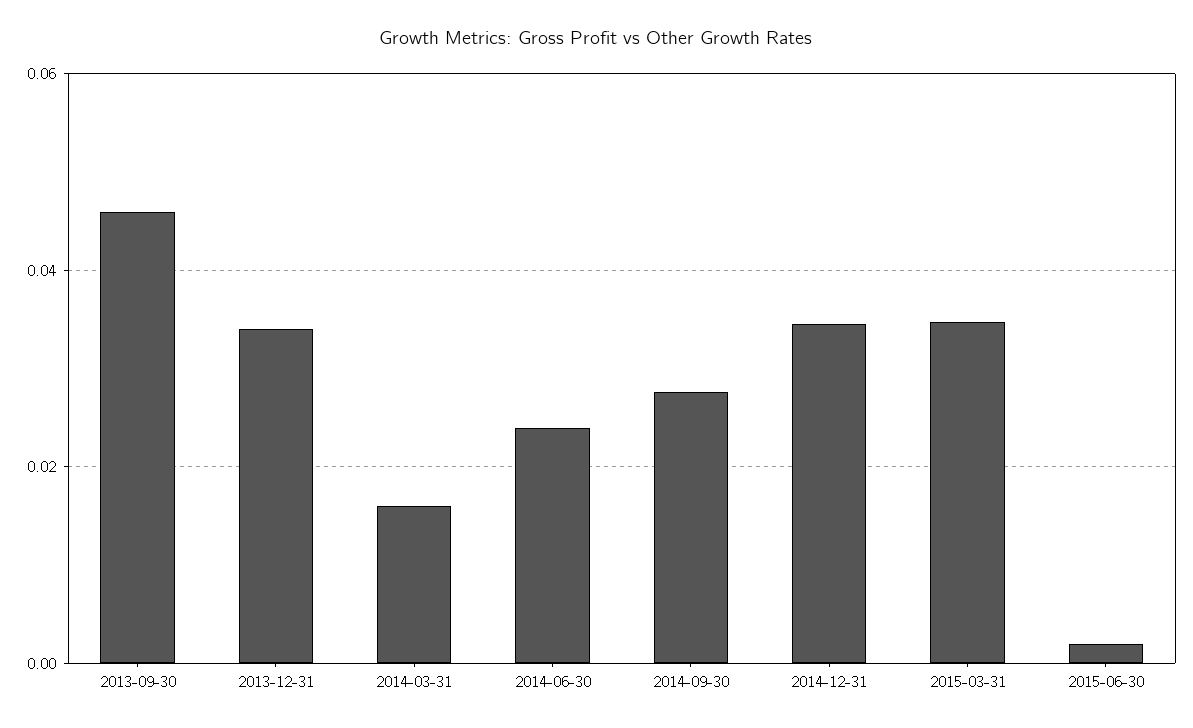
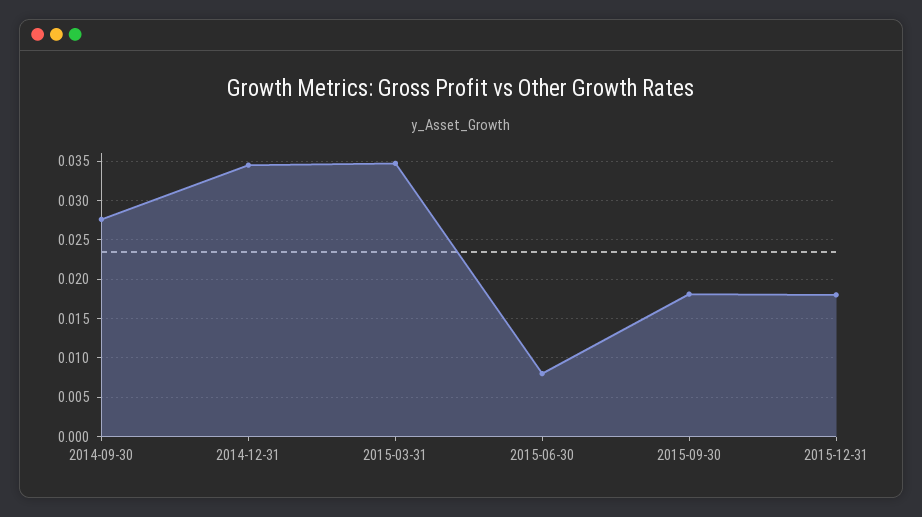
2013-09-30: 0.046 -> none
2013-12-31: 0.034 -> none
2014-03-31: 0.016 -> none
2014-06-30: 0.024 -> none
2015-06-30: 0.002 -> 0.008
2015-09-30: none -> 0.018
2015-12-31: none -> 0.018

